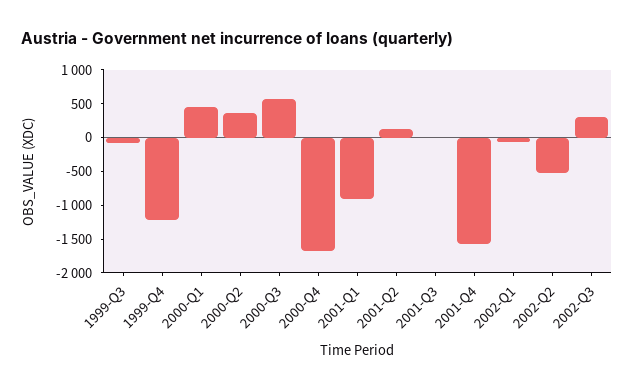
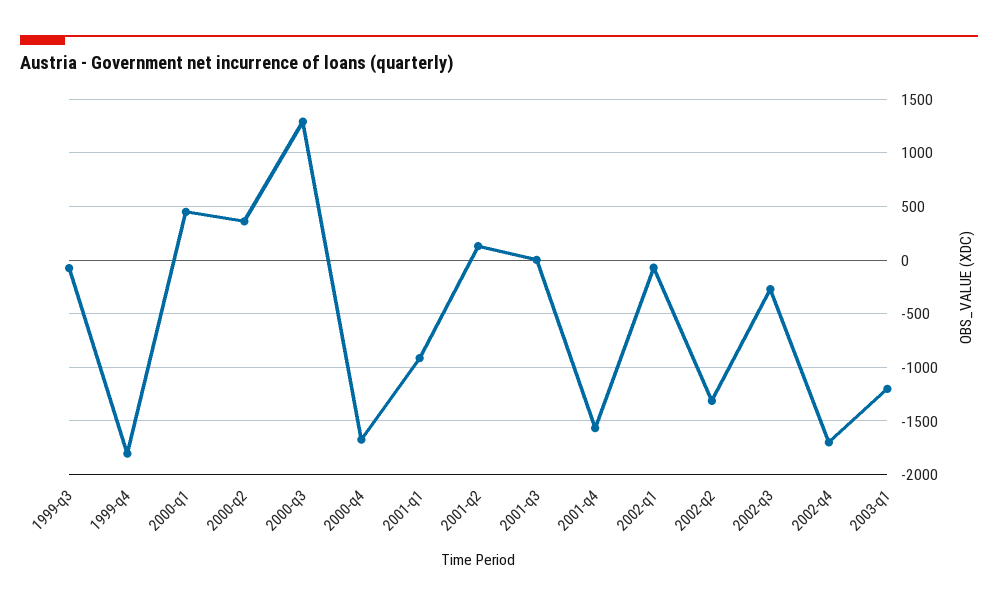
1999-Q4: -1250 -> -1800
2000-Q3: 500 -> 1300
2002-Q2: -500 -> -1300
2002-Q3: 250 -> -300
2002-q4: none -> -1700
2003-q1: none -> -1200

